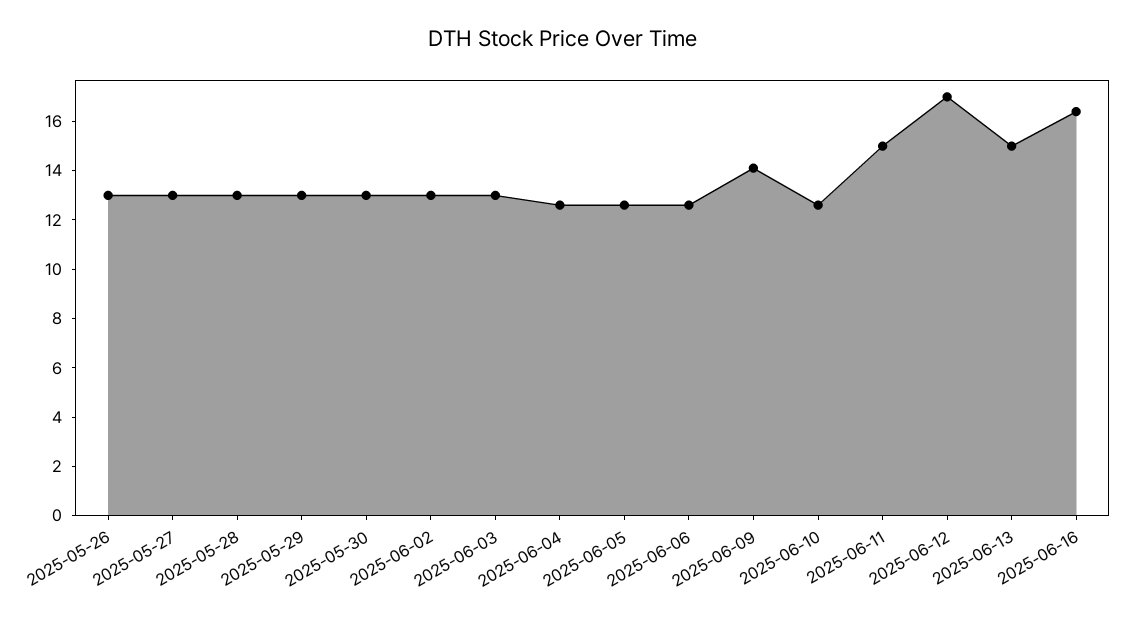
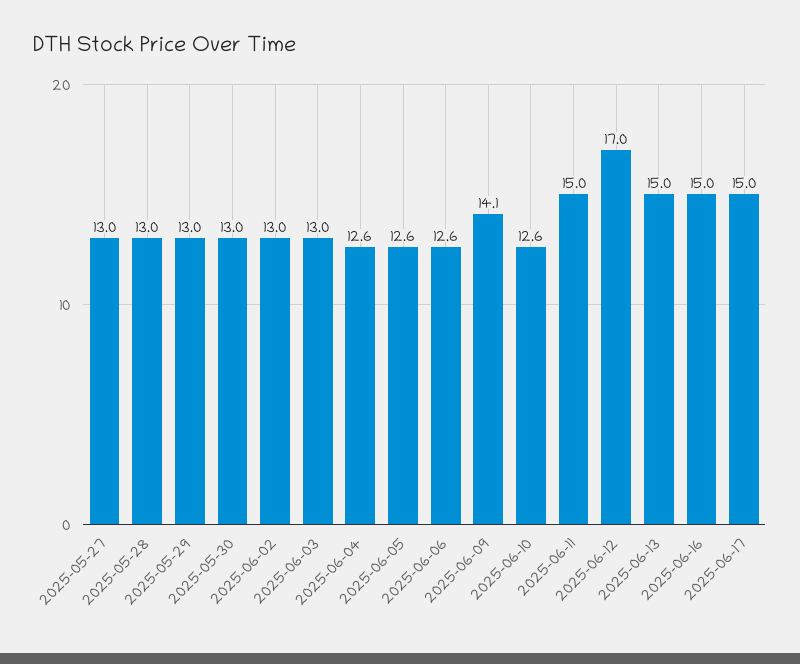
2025-05-26: 13 -> none
2025-06-16: 16.5 -> 15
2025-06-17: none -> 15

